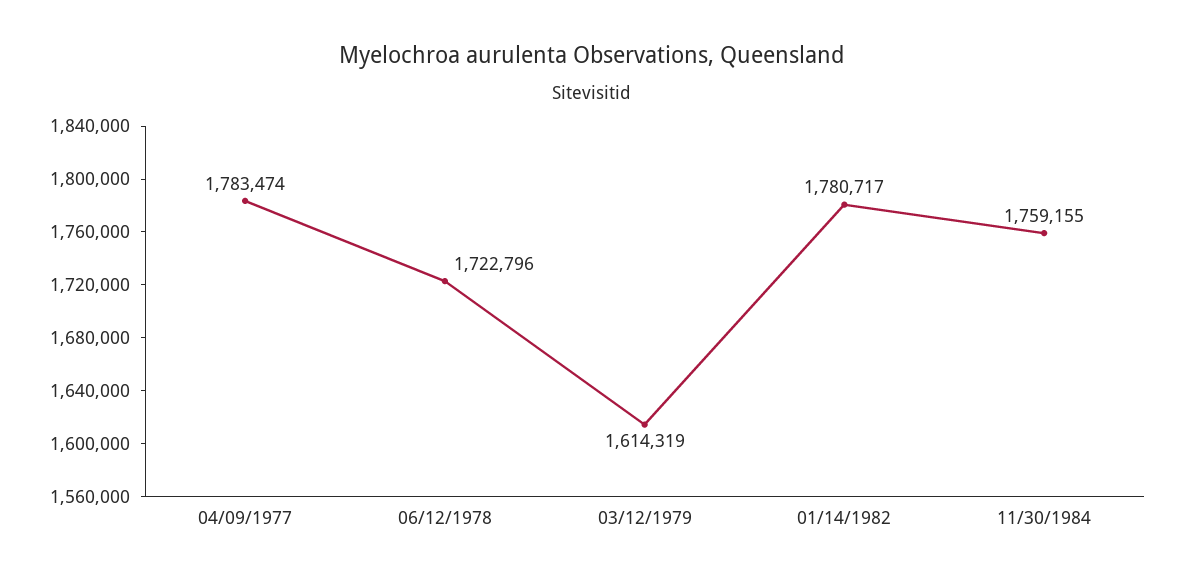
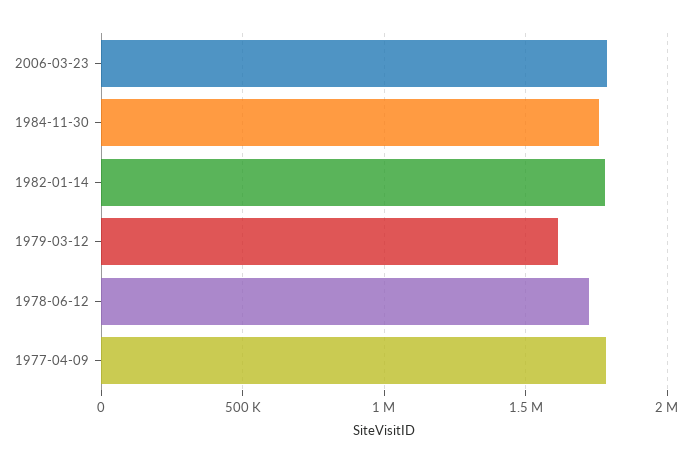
2006-03-23: none -> 1800000

